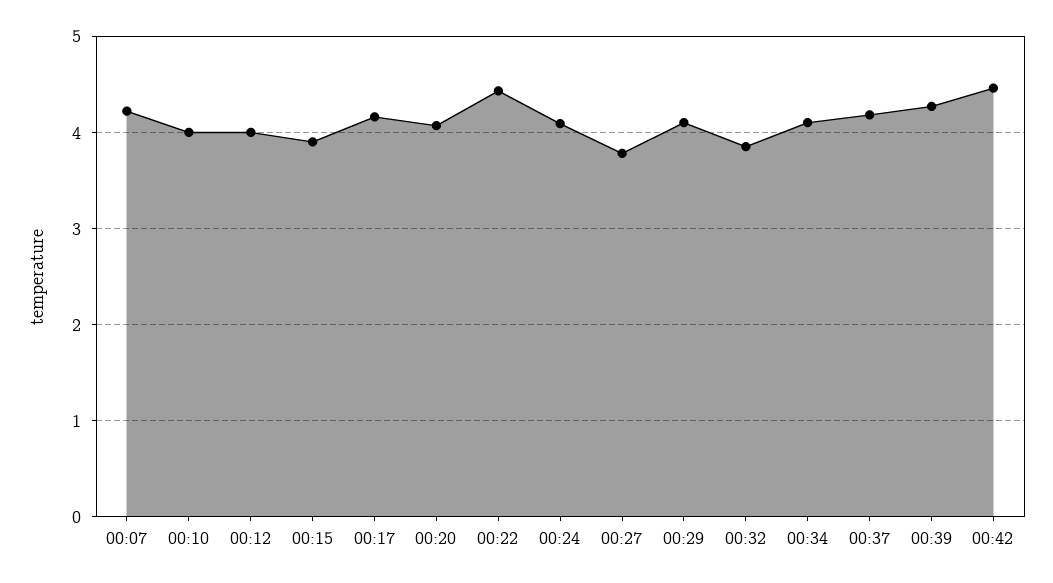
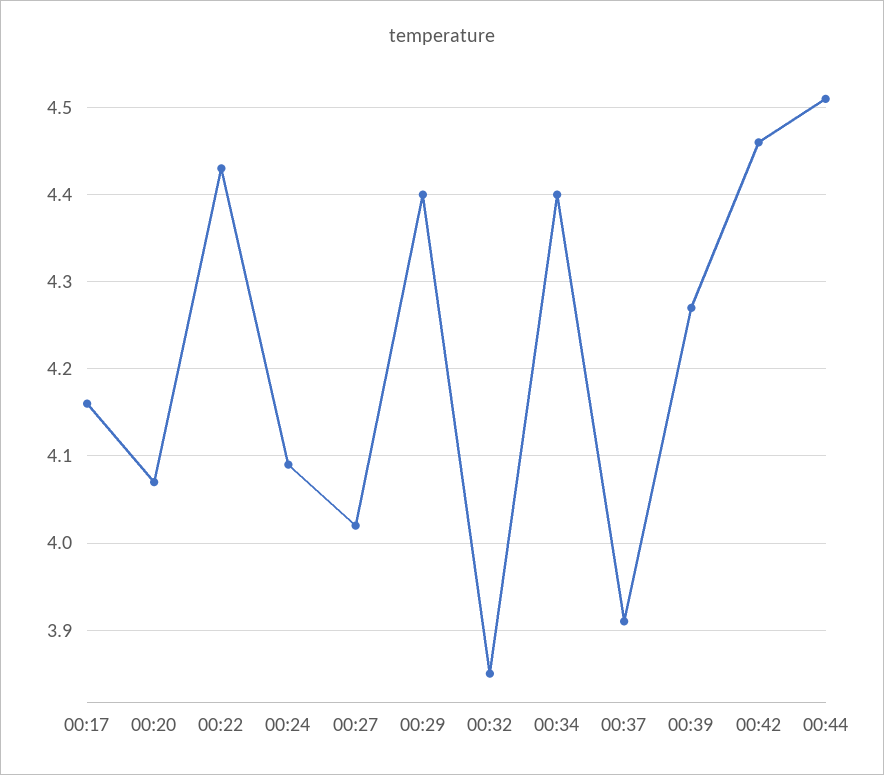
00:07: 4.2 -> none
00:10: 4 -> none
00:12: 4 -> none
00:15: 3.9 -> none
00:27: 3.8 -> 4.02
00:29: 4.1 -> 4.4
00:34: 4.1 -> 4.4
00:37: 4.2 -> 3.91
00:44: none -> 4.51

